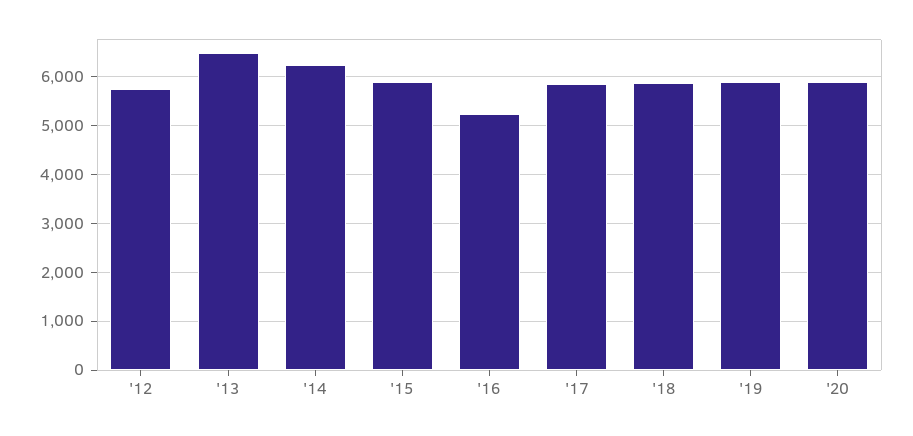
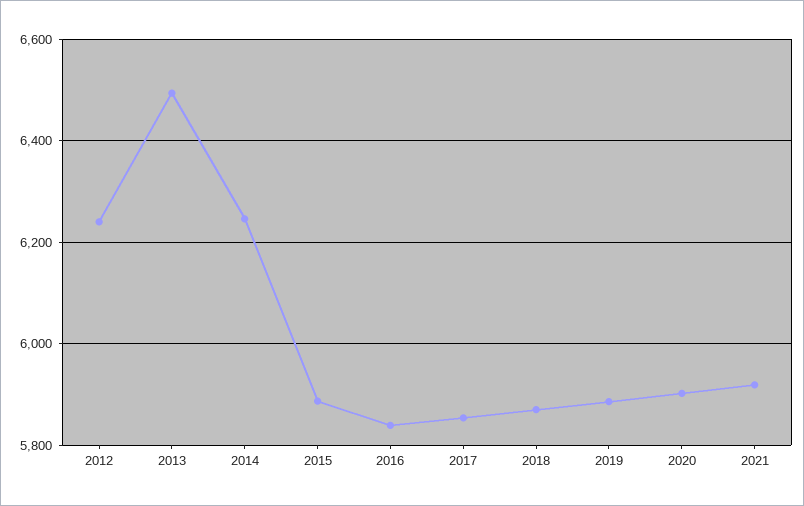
'12: 5800 -> 6240
'16: 5200 -> 5840
2021: none -> 5920

